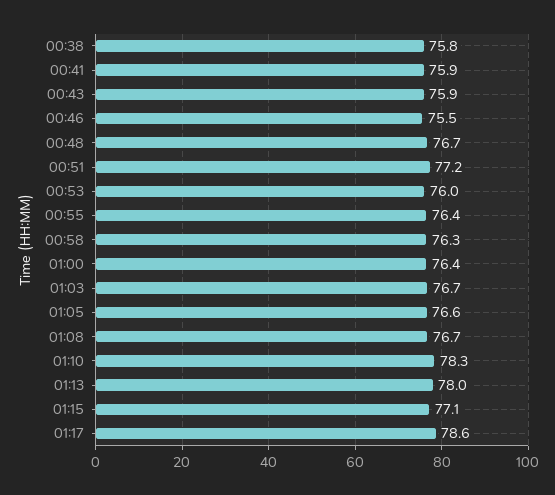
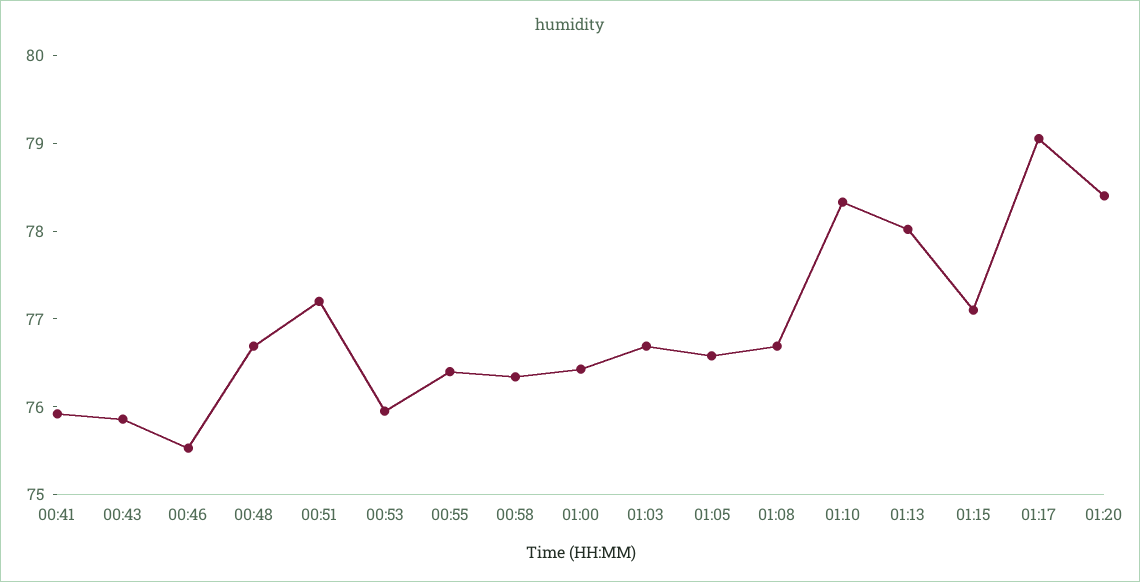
00:38: 75.8 -> none
01:17: 78.6 -> 79
01:20: none -> 78.4

